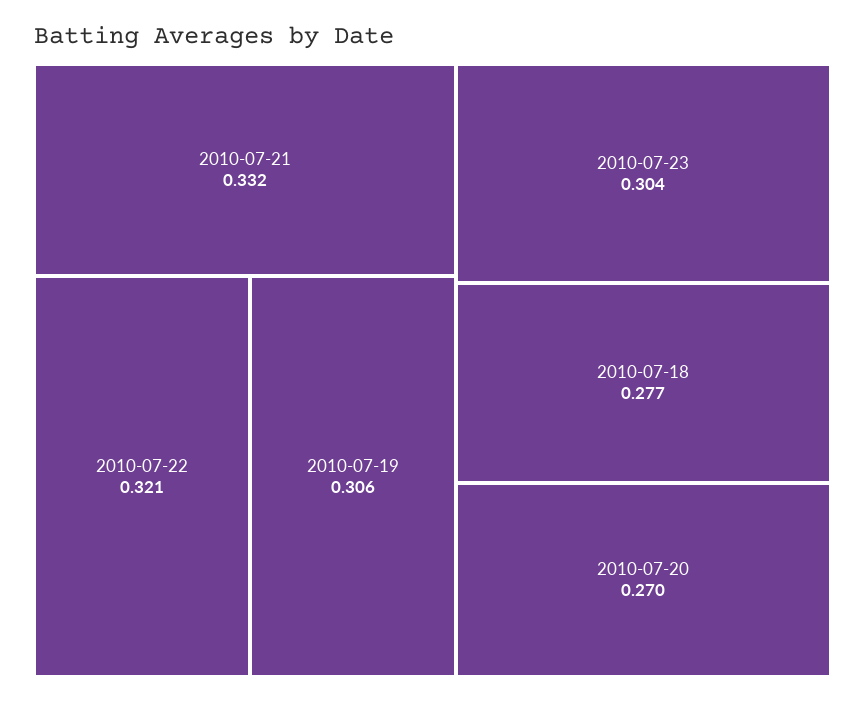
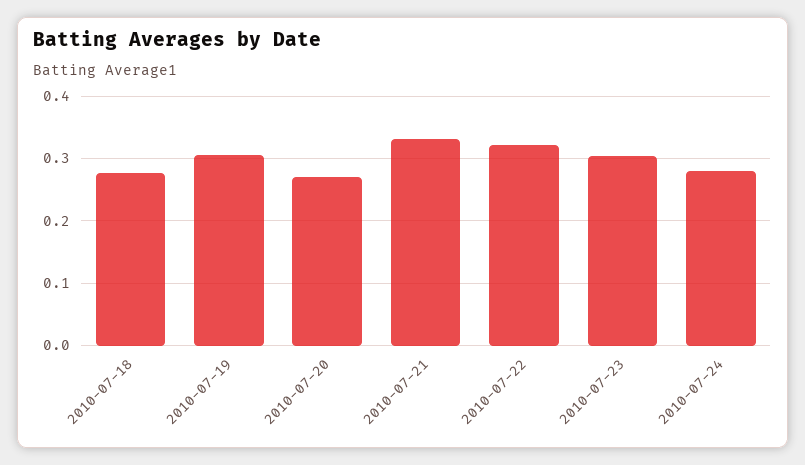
2010-07-24: none -> 0.28

